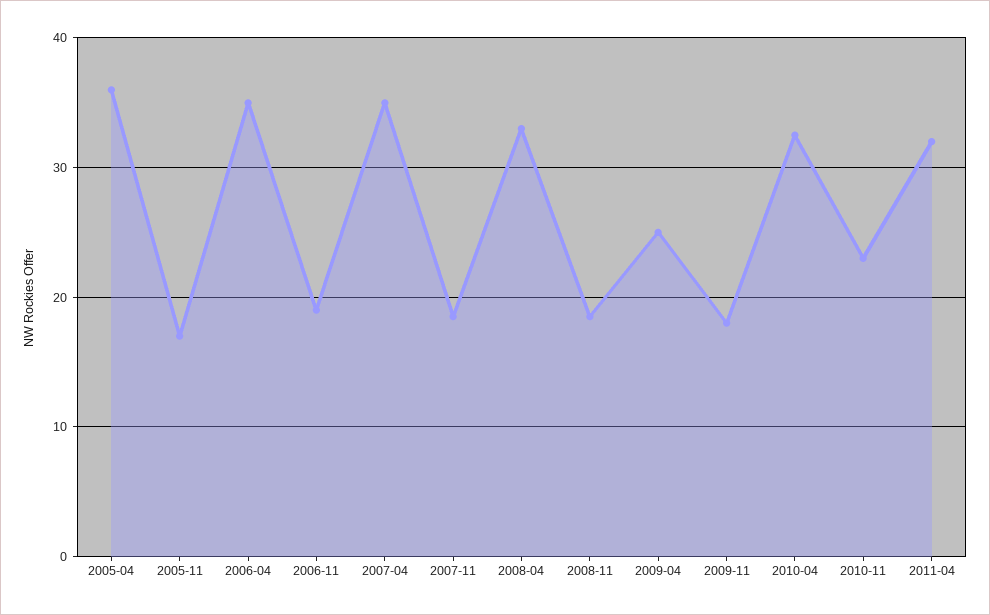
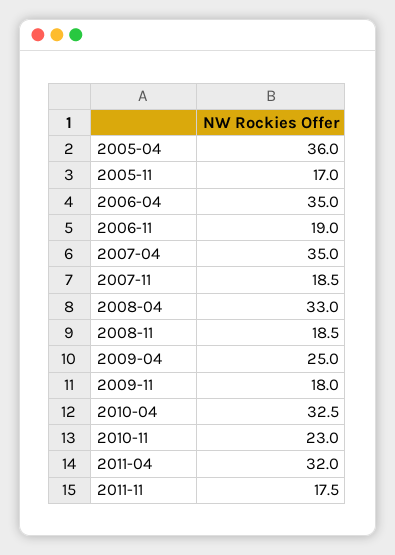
2011-11: none -> 17.5

